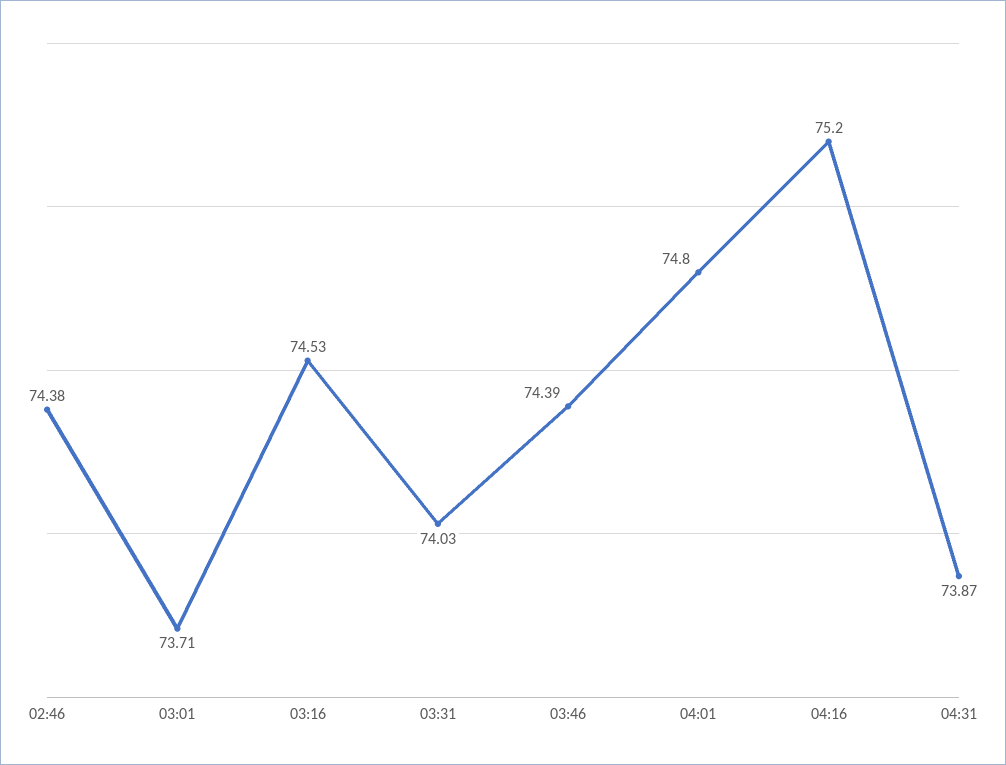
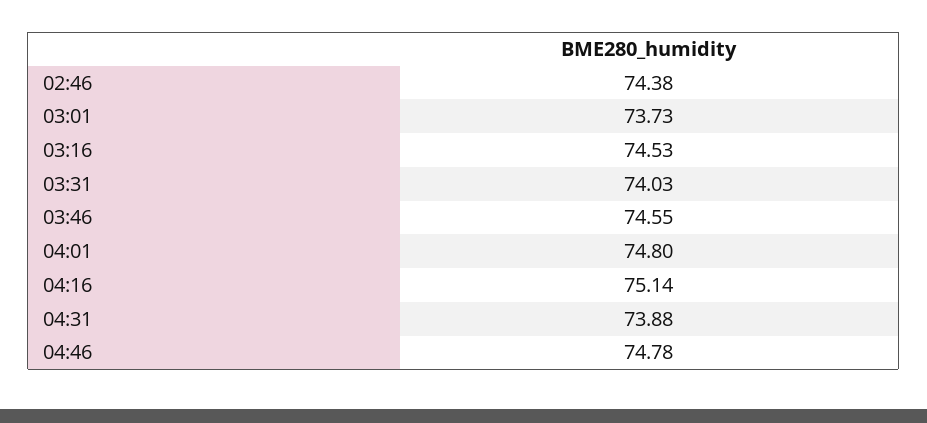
03:01: 73.71 -> 73.73
03:46: 74.39 -> 74.55
04:16: 75.2 -> 75.14
04:31: 73.87 -> 73.88
04:46: none -> 74.78

